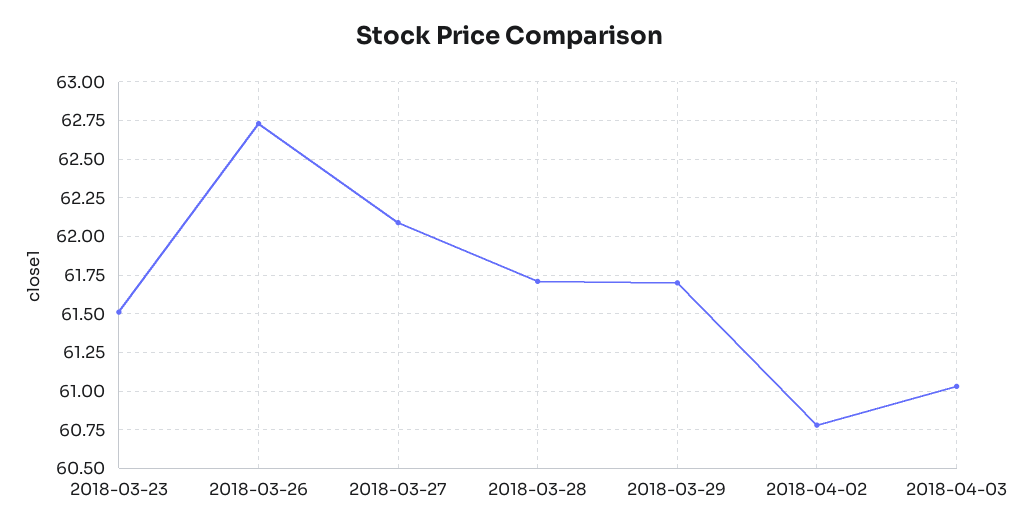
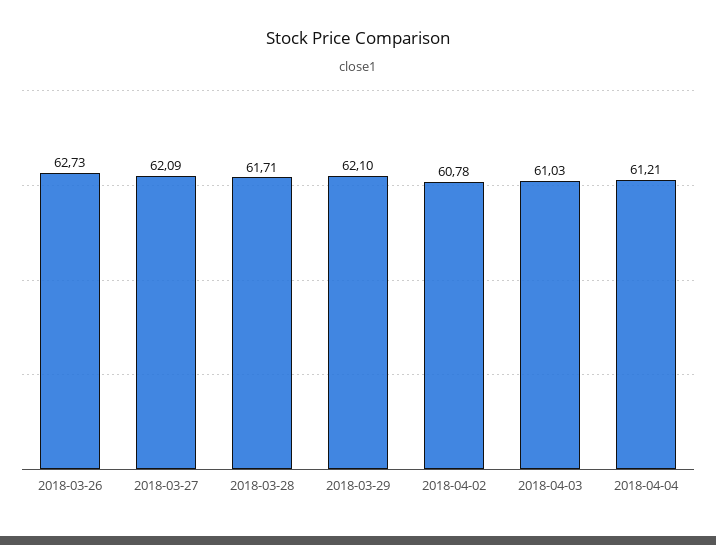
2018-03-23: 61.5 -> none
2018-03-29: 61.7 -> 62.1
2018-04-04: none -> 61.21

